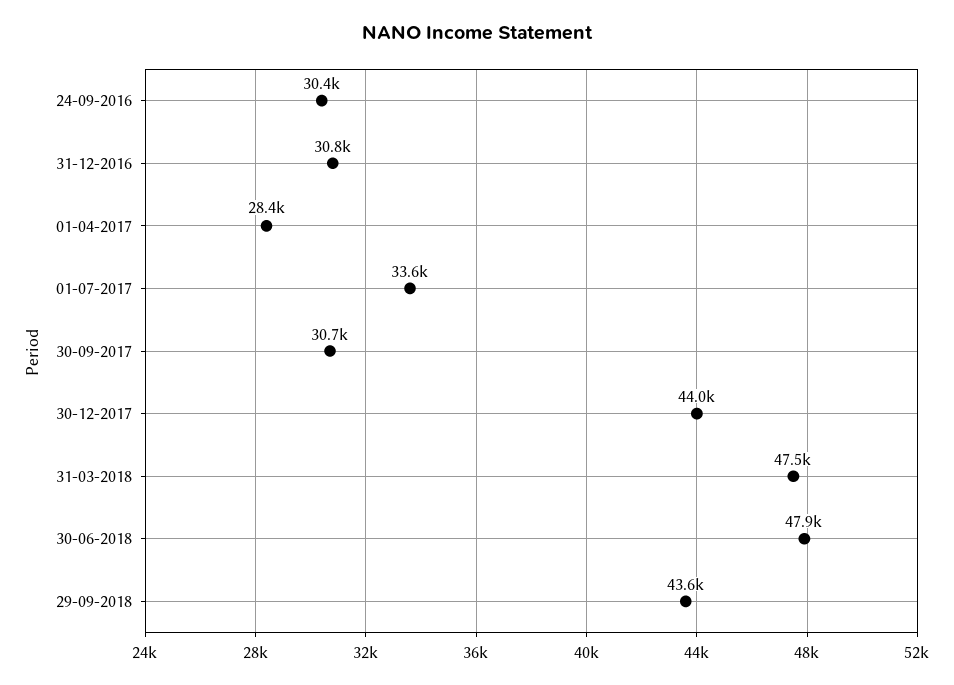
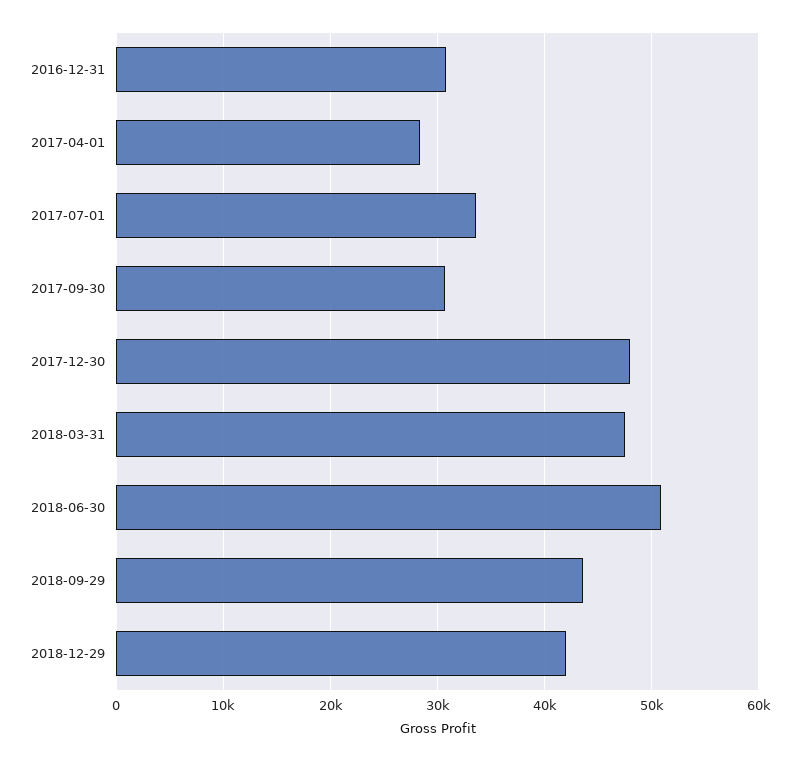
24-09-2016: 30400 -> none
30-12-2017: 44000 -> 48000
30-06-2018: 47900 -> 51000
2018-12-29: none -> 42000

